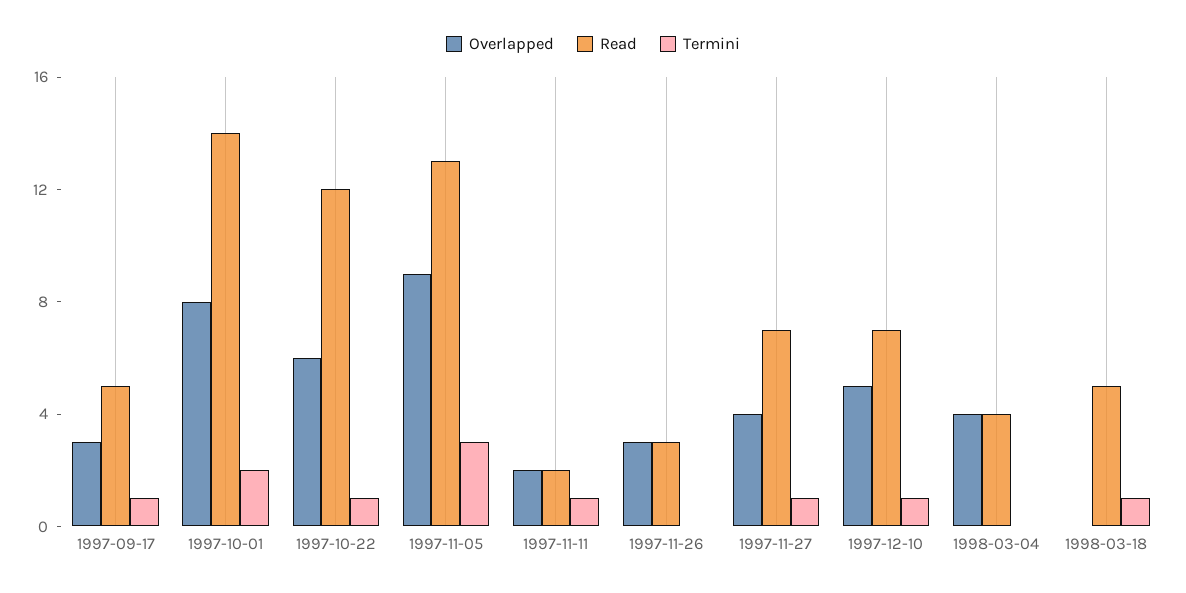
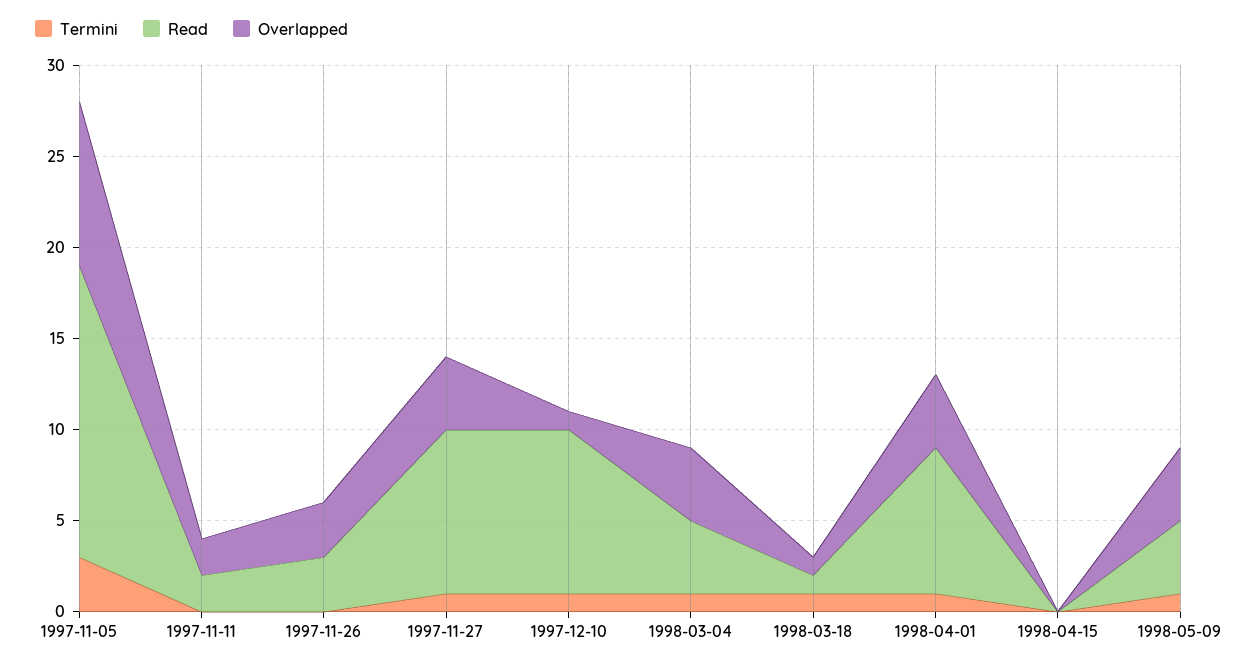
Overlapped, 1997-09-17: 3 -> none
Read, 1997-09-17: 5 -> none
Termini, 1997-09-17: 1 -> none
Overlapped, 1997-10-01: 8 -> none
Read, 1997-10-01: 14 -> none
Termini, 1997-10-01: 2 -> none
Overlapped, 1997-10-22: 6 -> none
Read, 1997-10-22: 12 -> none
Termini, 1997-10-22: 1 -> none
Read, 1997-11-05: 13 -> 16
Termini, 1997-11-11: 1 -> 0
Read, 1997-11-27: 7 -> 9
Overlapped, 1997-12-10: 5 -> 1
Read, 1997-12-10: 7 -> 9
Termini, 1998-03-04: 0 -> 1
Overlapped, 1998-03-18: 0 -> 1
Read, 1998-03-18: 5 -> 1
Termini, 1998-04-01: none -> 1
Read, 1998-04-01: none -> 8
Overlapped, 1998-04-01: none -> 4
Termini, 1998-04-15: none -> 0
Read, 1998-04-15: none -> 0
Overlapped, 1998-04-15: none -> 0
Termini, 1998-05-09: none -> 1
Read, 1998-05-09: none -> 4
Overlapped, 1998-05-09: none -> 4

